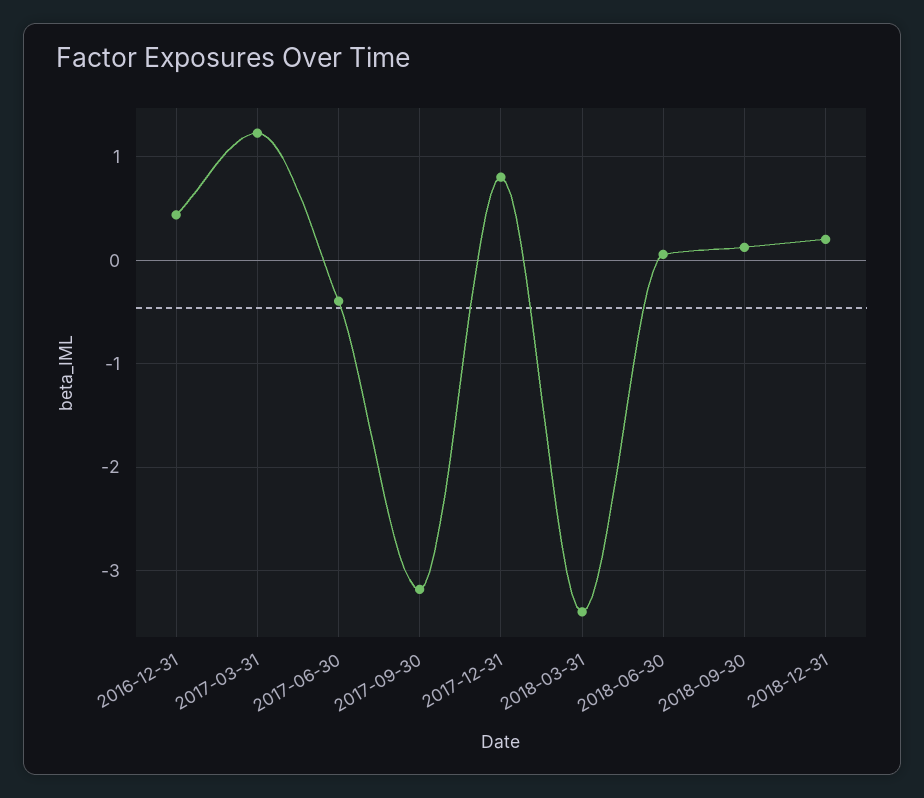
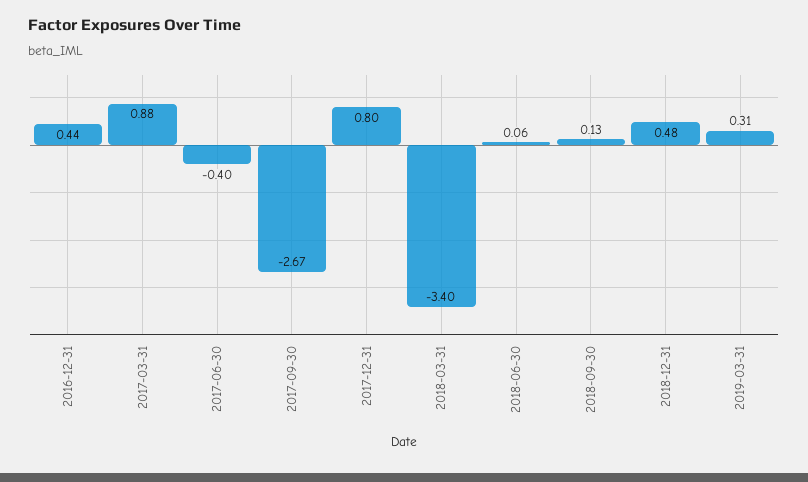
2017-03-31: 1.2 -> 0.88
2017-09-30: -3.2 -> -2.67
2018-12-31: 0.2 -> 0.48
2019-03-31: none -> 0.31

